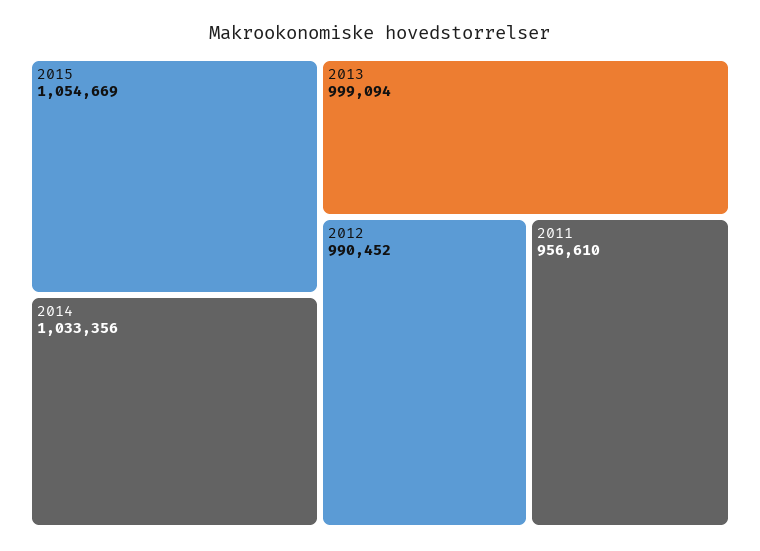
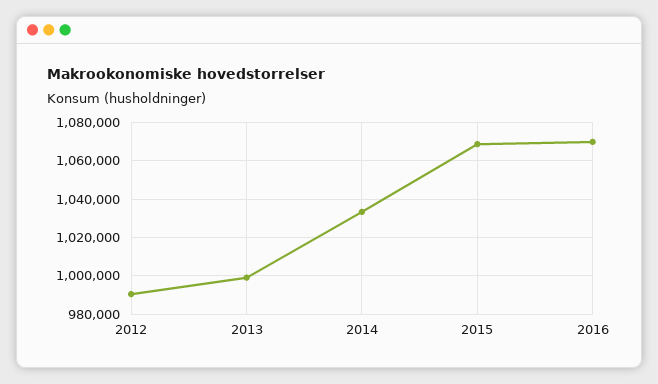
2015: 1054669 -> 1070000
2011: 956610 -> none
2016: none -> 1070000

